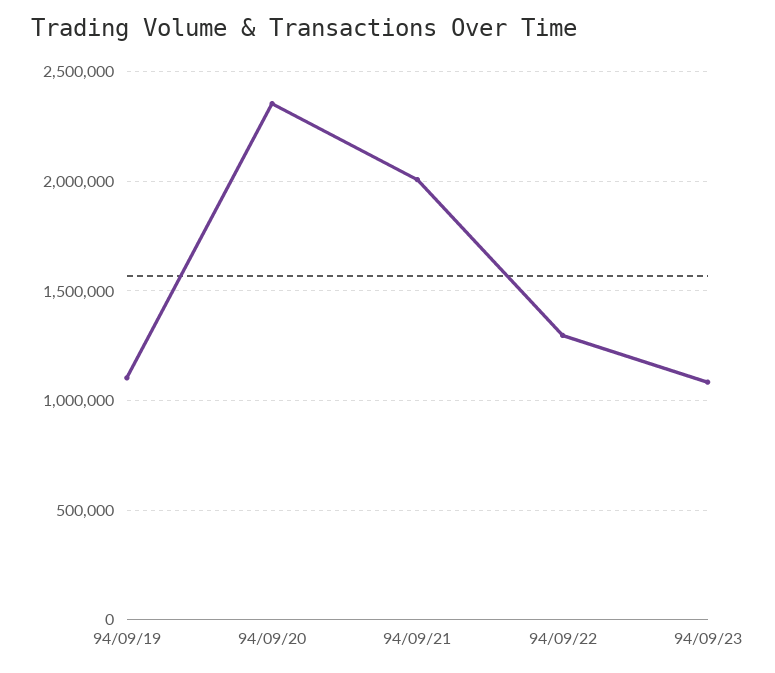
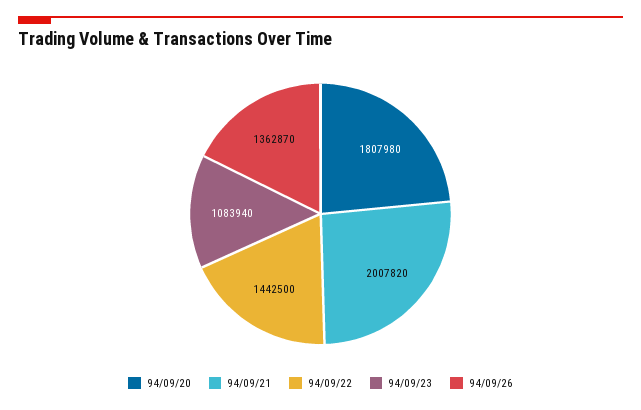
94/09/19: 1100000 -> none
94/09/20: 2350000 -> 1807980
94/09/22: 1300000 -> 1442500
94/09/26: none -> 1362870

